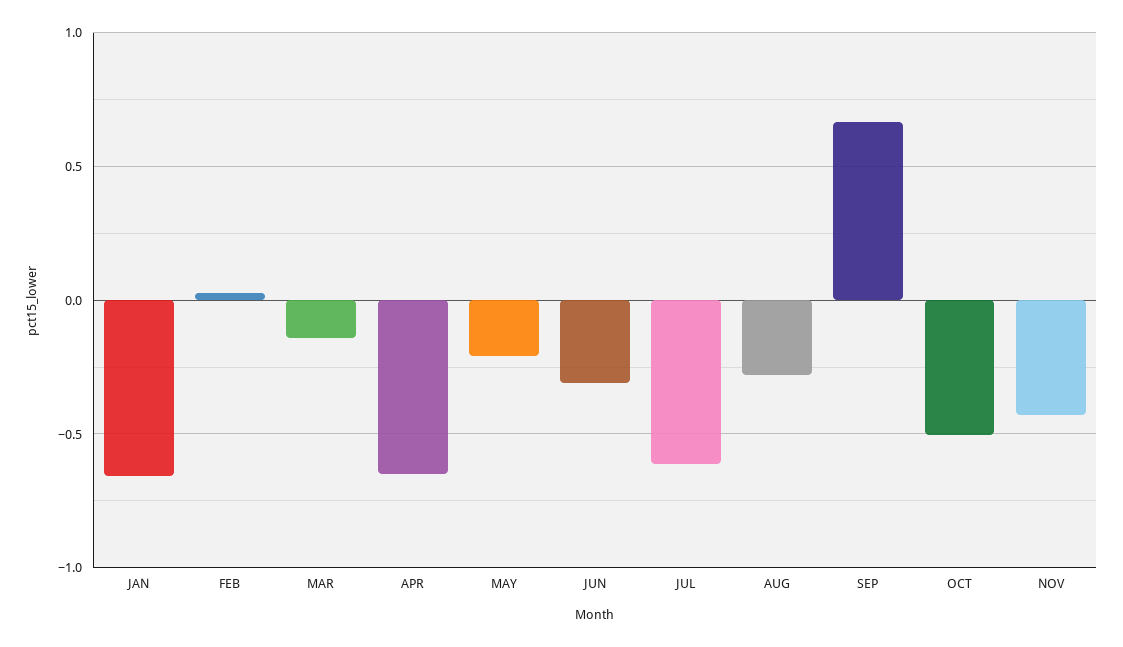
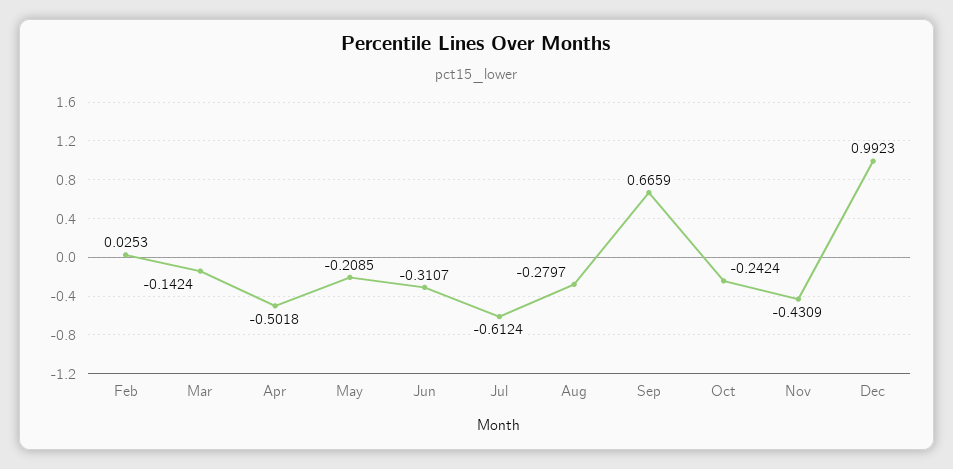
JAN: -0.65 -> none
APR: -0.65 -> -0.5018
OCT: -0.5 -> -0.2424
Dec: none -> 0.9923

